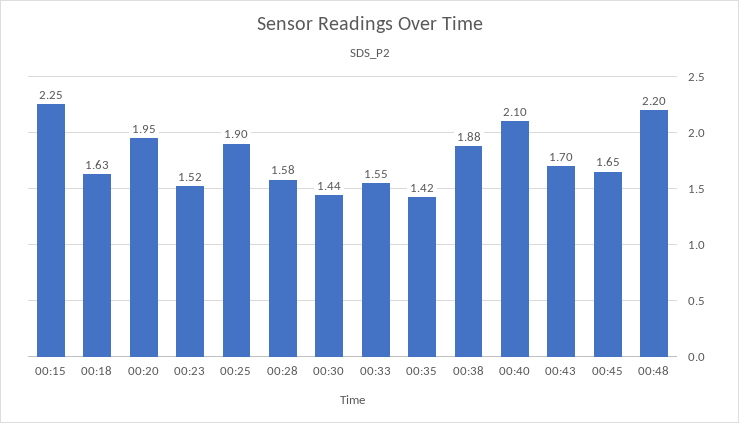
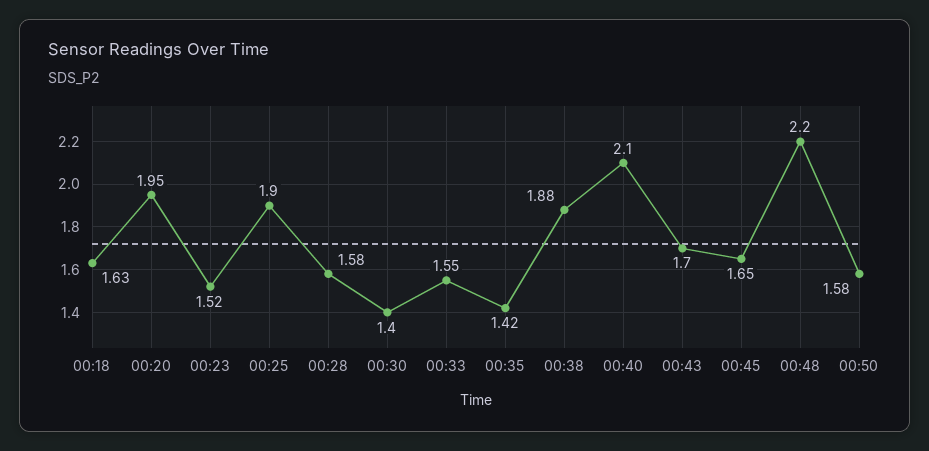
00:15: 2.25 -> none
00:30: 1.44 -> 1.4
00:50: none -> 1.58

